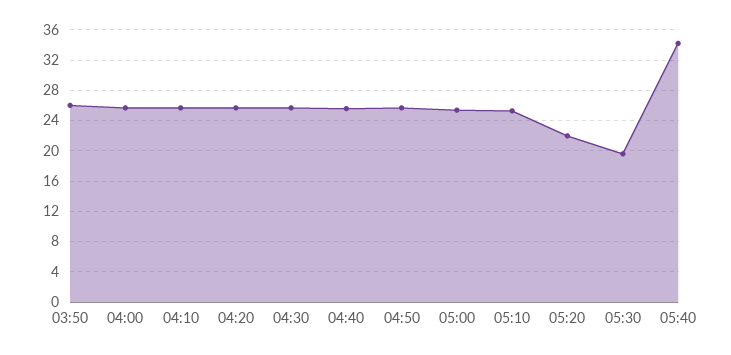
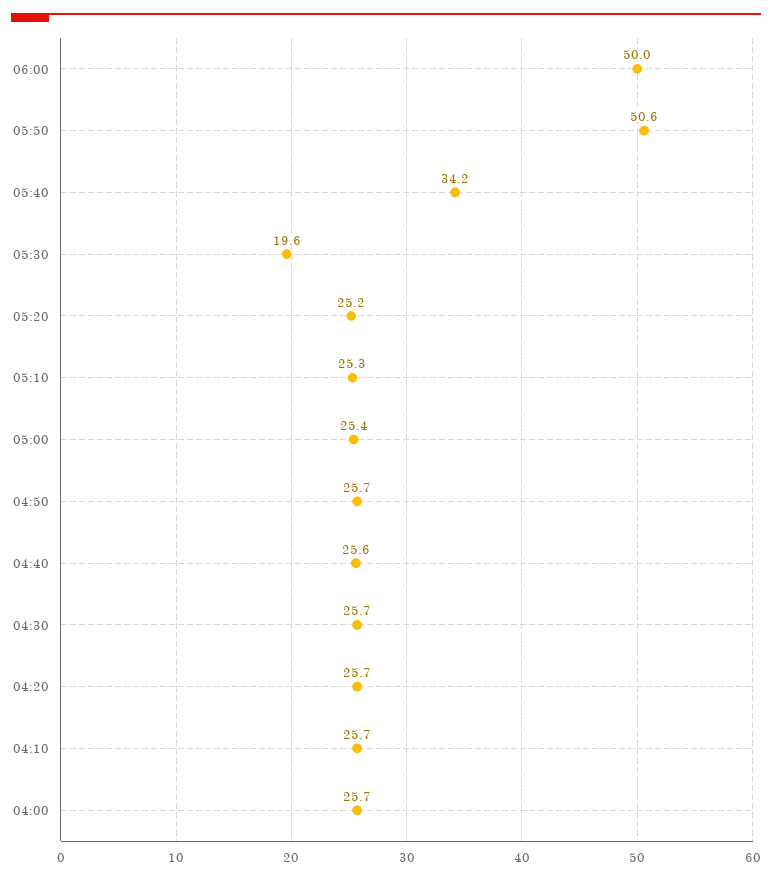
03:50: 26 -> none
05:20: 22 -> 25.2
06:00: none -> 50
05:50: none -> 50.6

